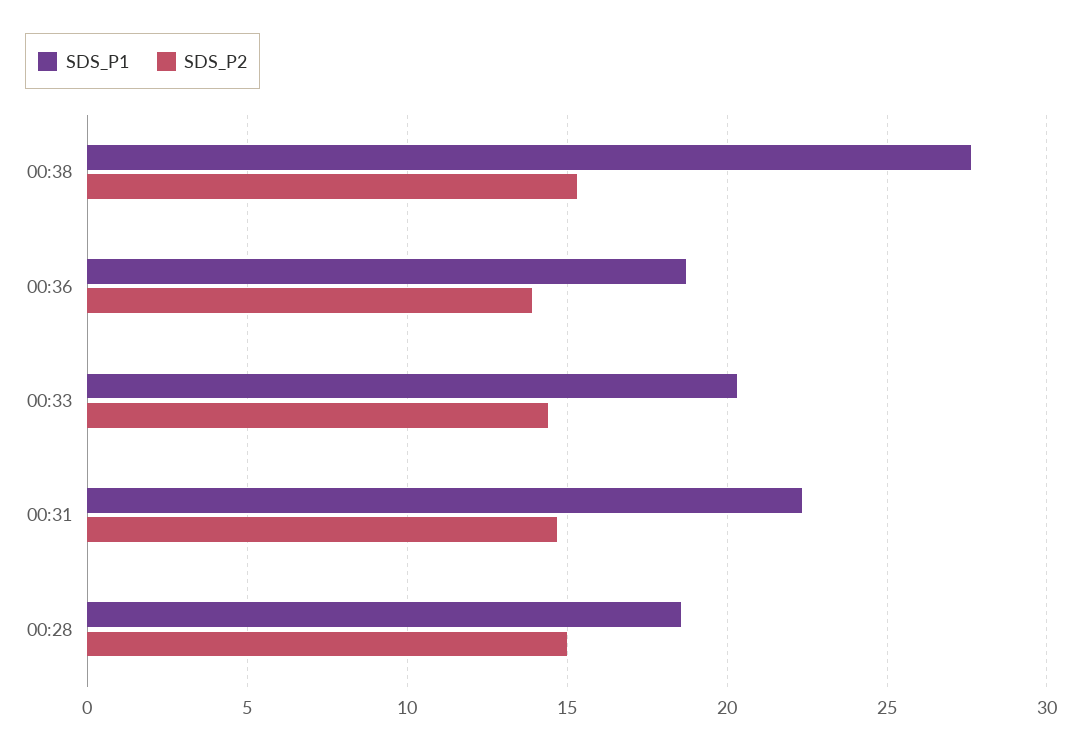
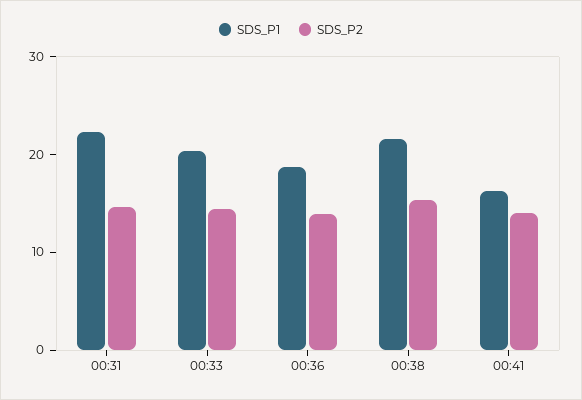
SDS_P1, 00:38: 27.5 -> 22
SDS_P1, 00:28: 18.5 -> none
SDS_P2, 00:28: 15 -> none
SDS_P1, 00:41: none -> 16
SDS_P2, 00:41: none -> 14

